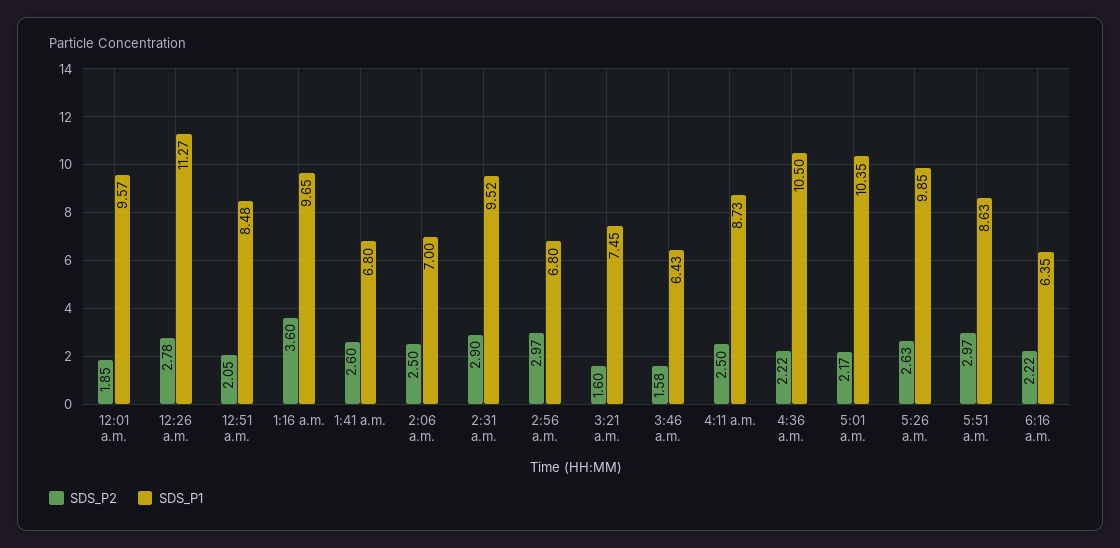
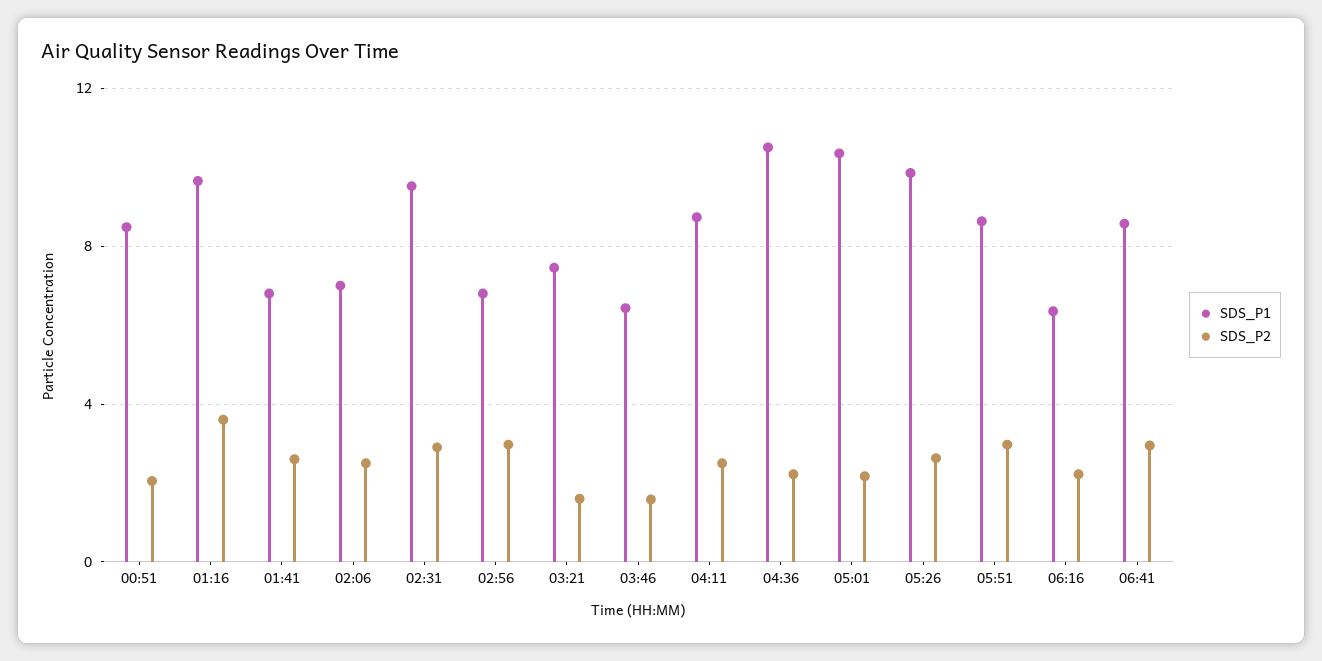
SDS_P2, 12:01 a.m.: 1.85 -> none
SDS_P1, 12:01 a.m.: 9.57 -> none
SDS_P2, 12:26 a.m.: 2.78 -> none
SDS_P1, 12:26 a.m.: 11.27 -> none
SDS_P1, 06:41: none -> 8.5
SDS_P2, 06:41: none -> 3

